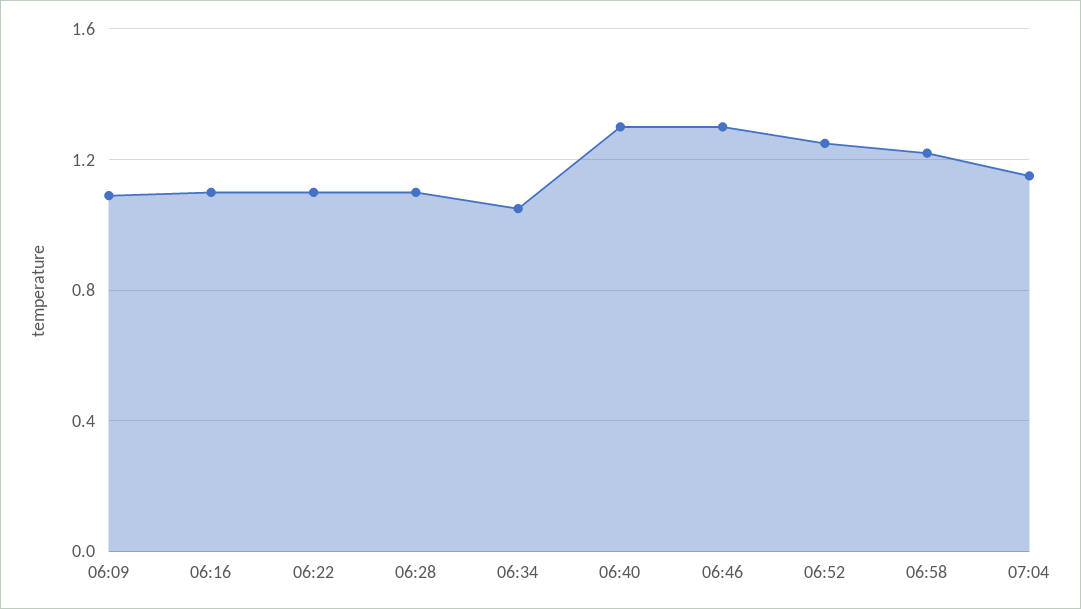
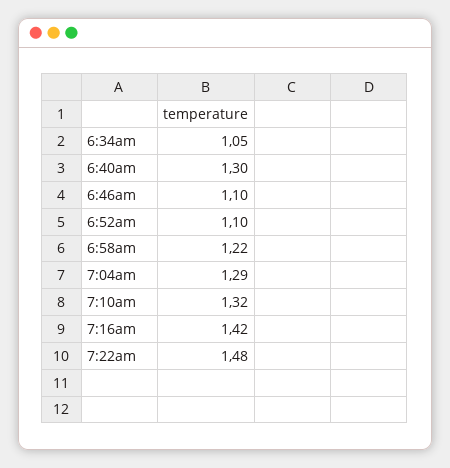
06:09: 1.1 -> none
06:16: 1.1 -> none
06:22: 1.1 -> none
06:28: 1.1 -> none
06:46: 1.3 -> 1.1
06:52: 1.25 -> 1.1
07:04: 1.15 -> 1.29
7:10am: none -> 1.32
7:16am: none -> 1.42
7:22am: none -> 1.48

